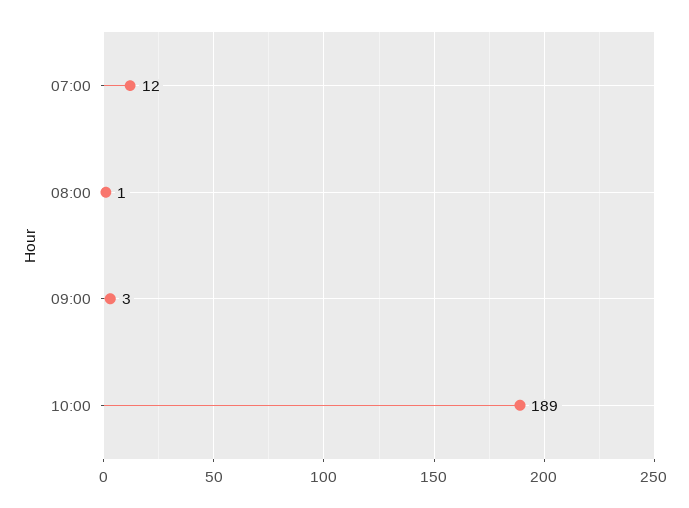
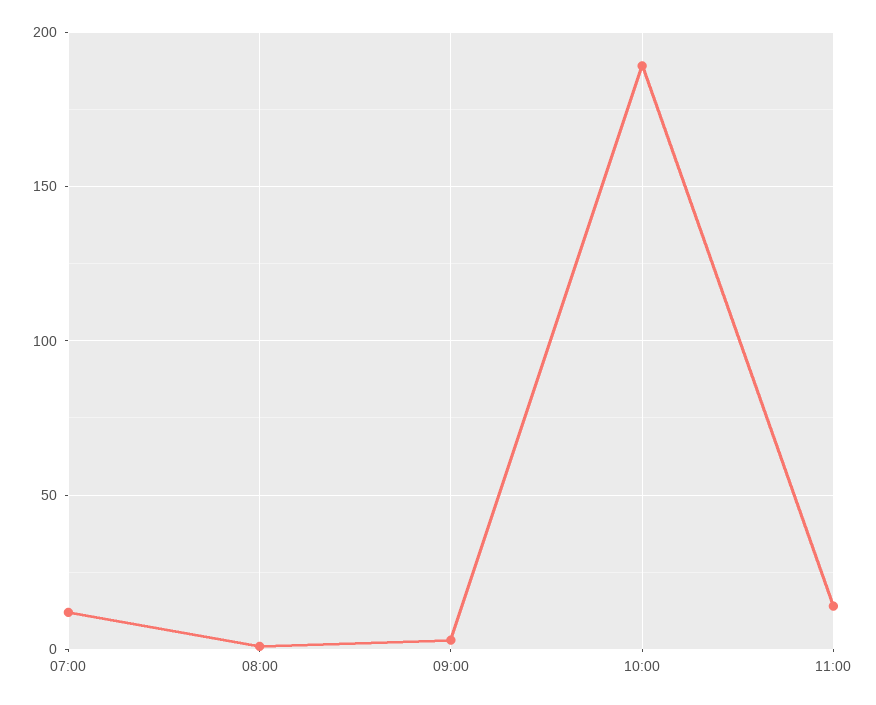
11:00: none -> 15

